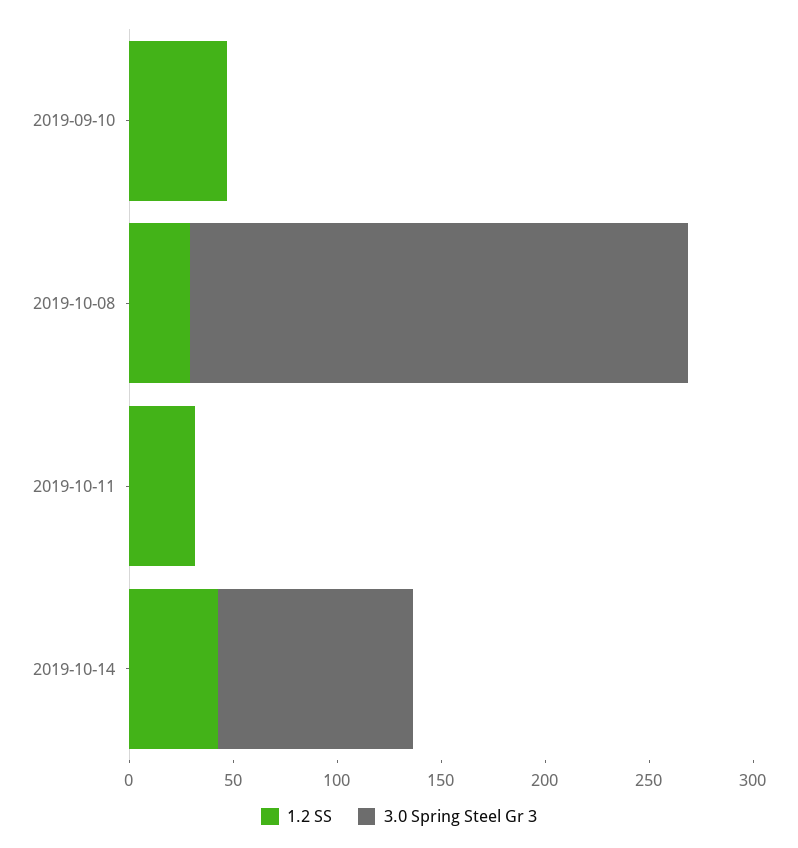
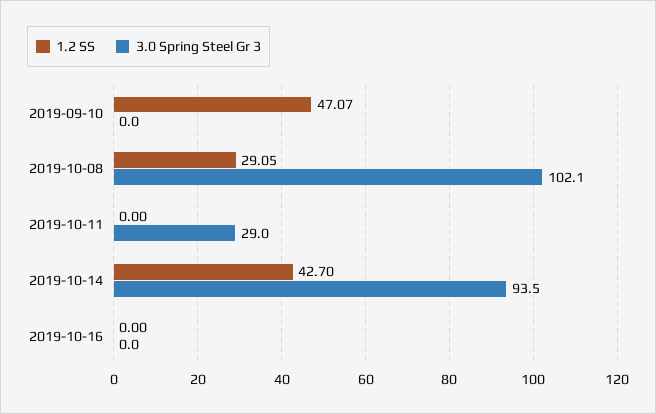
3.0 Spring Steel Gr 3, 2019-10-08: 240 -> 102.1
1.2 SS, 2019-10-11: 30 -> 0
3.0 Spring Steel Gr 3, 2019-10-11: 0 -> 29
1.2 SS, 2019-10-16: none -> 0
3.0 Spring Steel Gr 3, 2019-10-16: none -> 0

